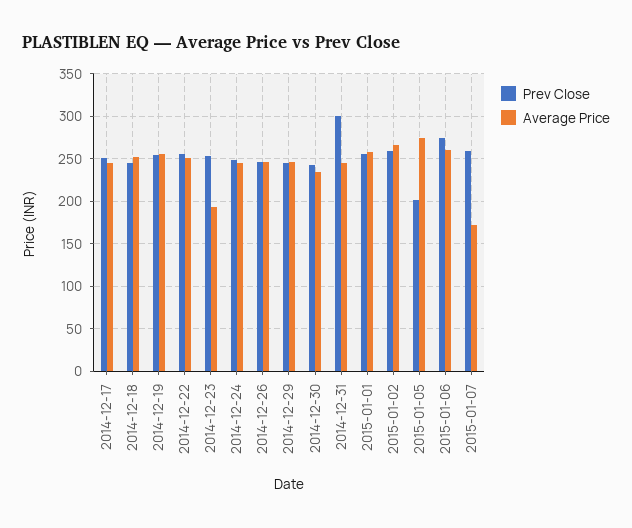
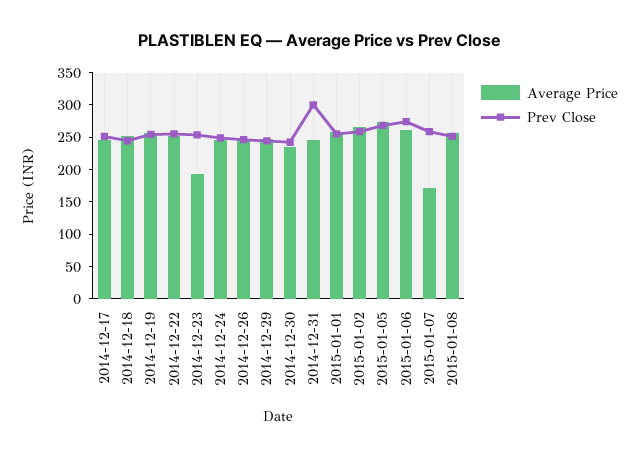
Prev Close, 2015-01-05: 200 -> 275
Average Price, 2015-01-08: none -> 250
Prev Close, 2015-01-08: none -> 250

